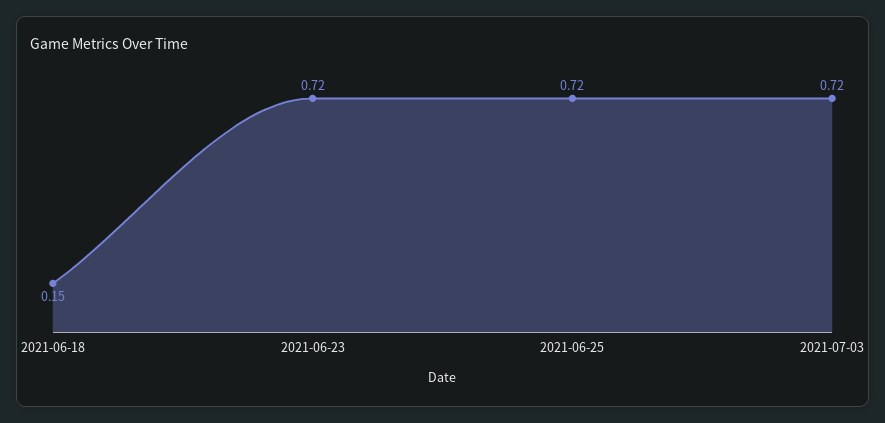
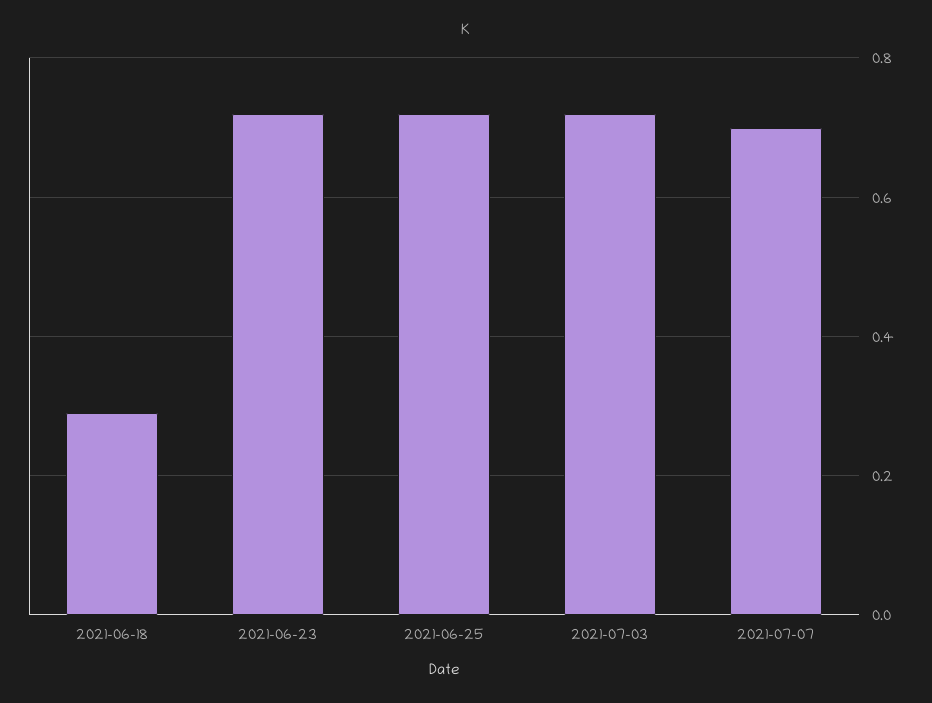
2021-06-18: 0.15 -> 0.3
2021-07-07: none -> 0.7

